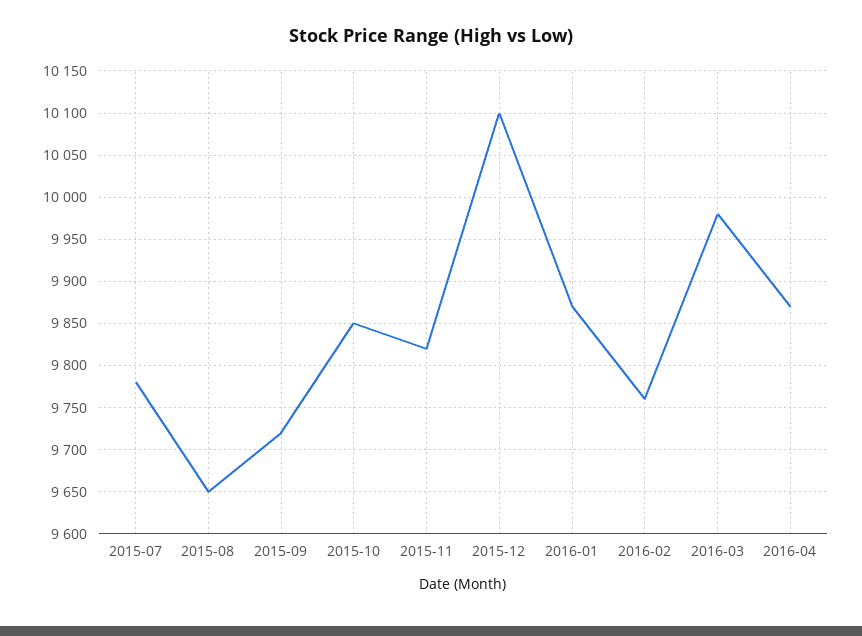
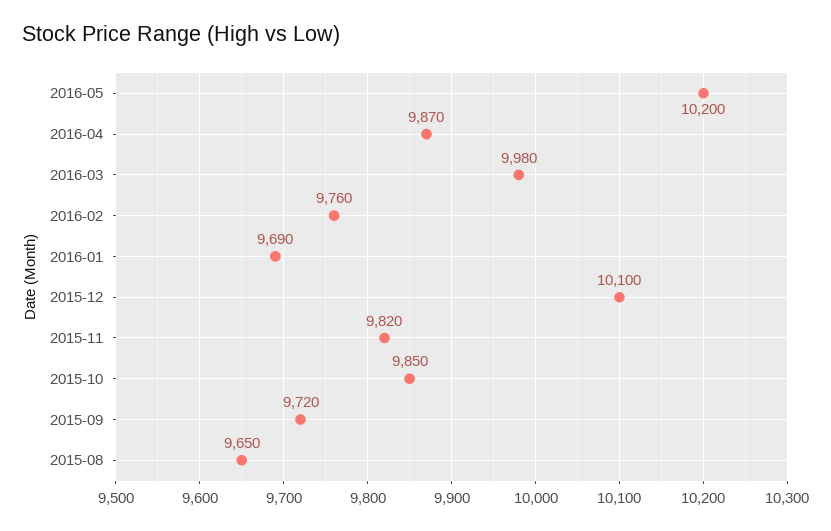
2015-07: 9780 -> none
2016-01: 9870 -> 9690
2016-05: none -> 10200

